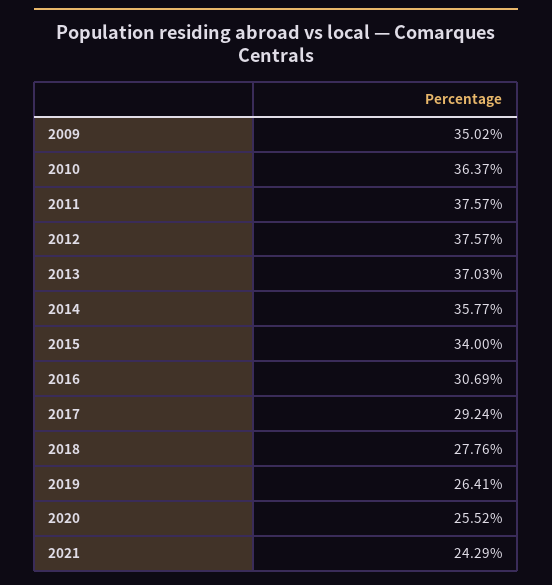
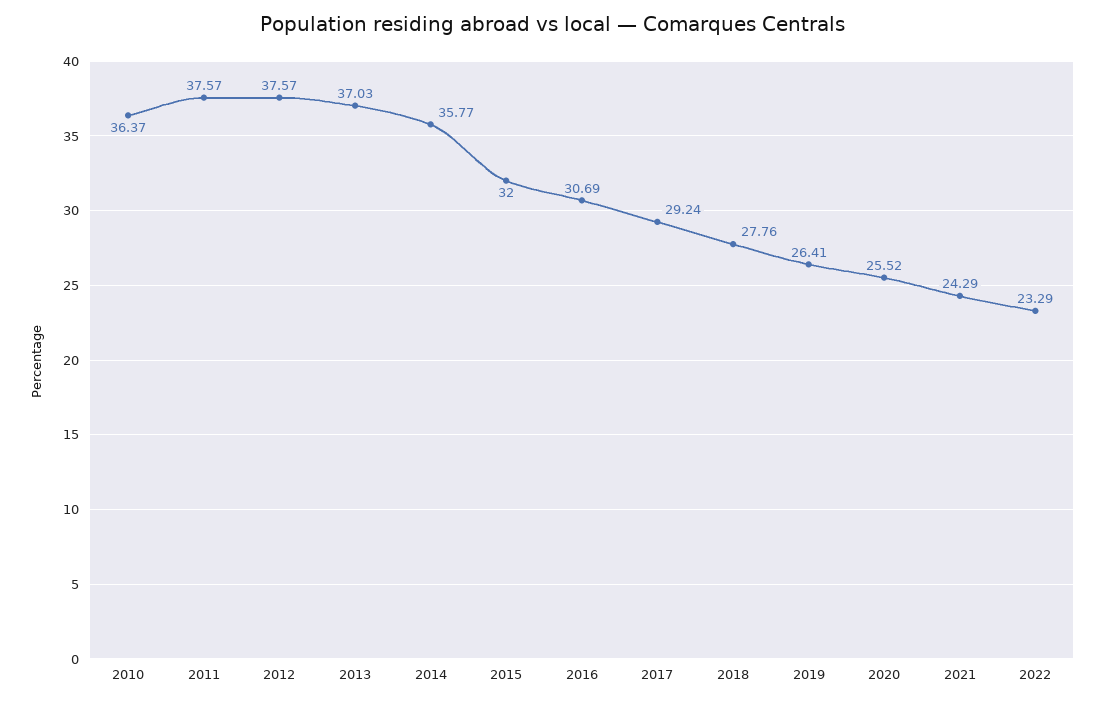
2009: 35.02 -> none
2015: 34 -> 32
2022: none -> 23.29

